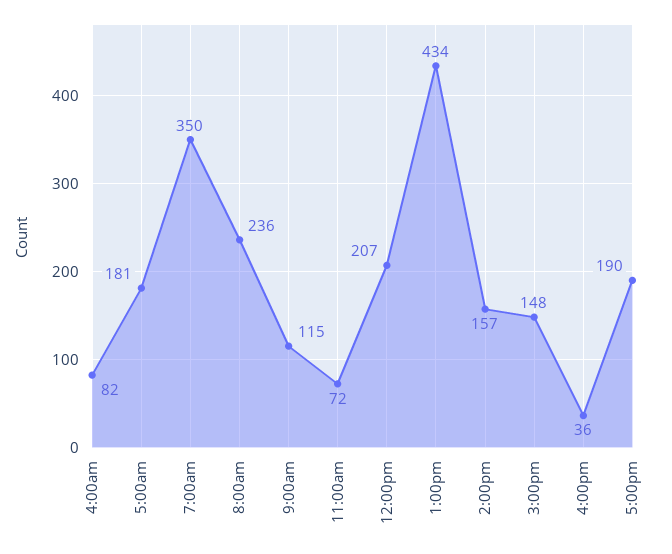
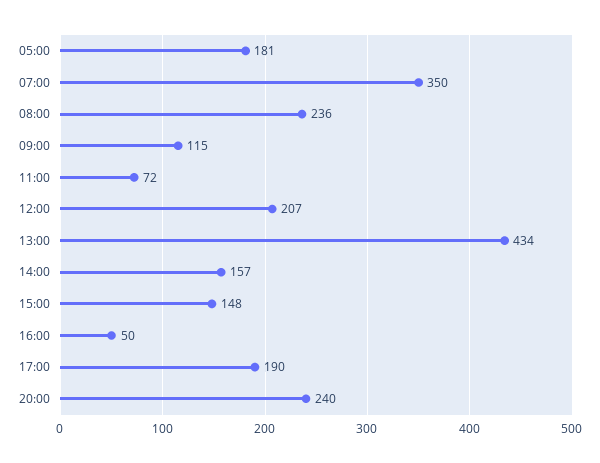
4:00am: 82 -> none
4:00pm: 36 -> 50
20:00: none -> 240

